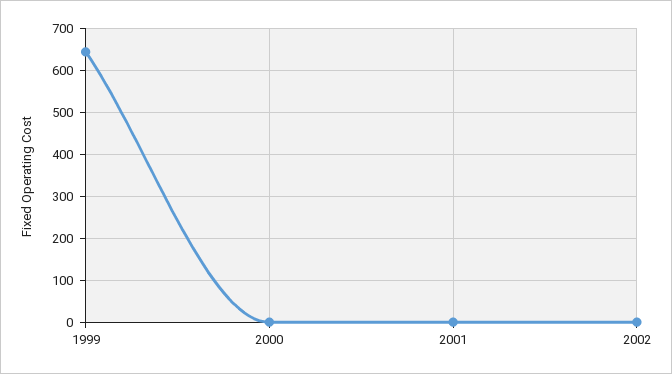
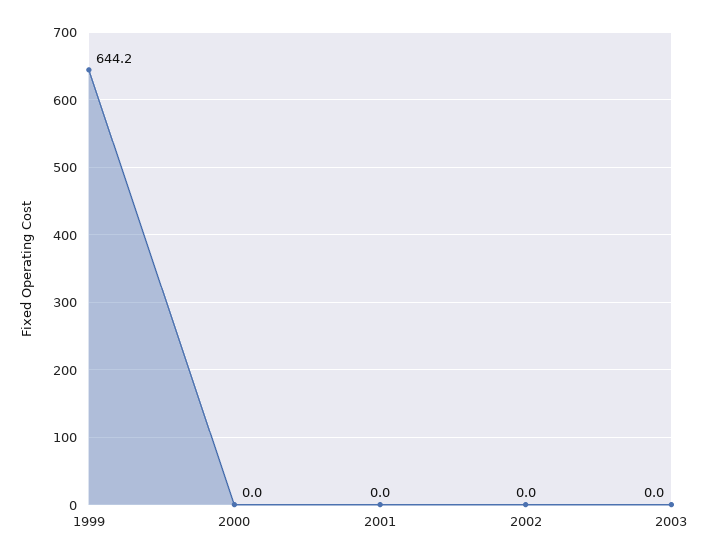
2003: none -> 0

